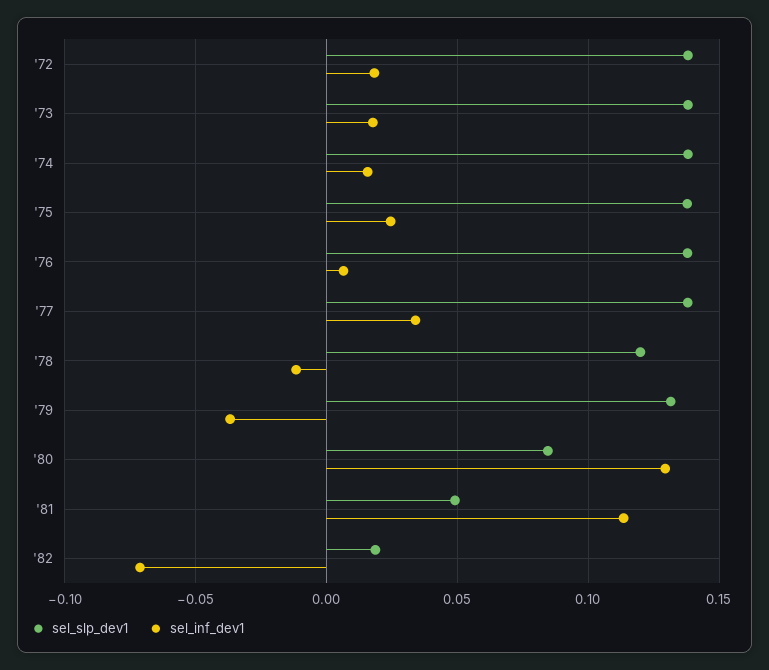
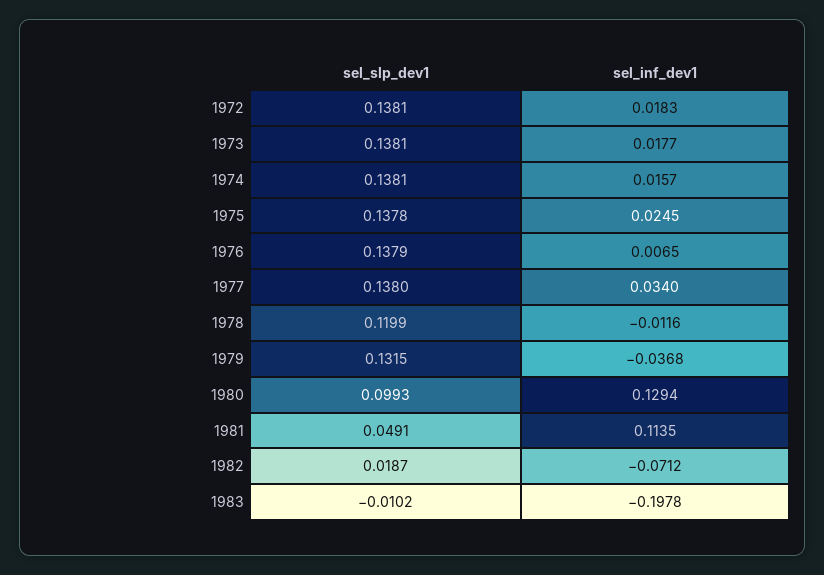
sel_slp_dev1, '80: 0.085 -> 0.0993
sel_slp_dev1, 1983: none -> -0.0102
sel_inf_dev1, 1983: none -> -0.1978

